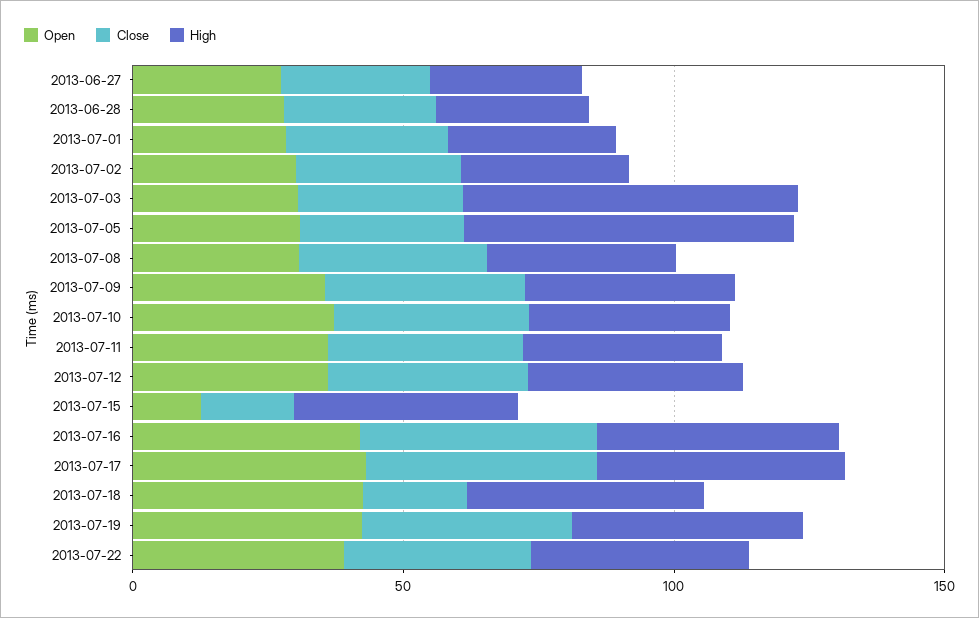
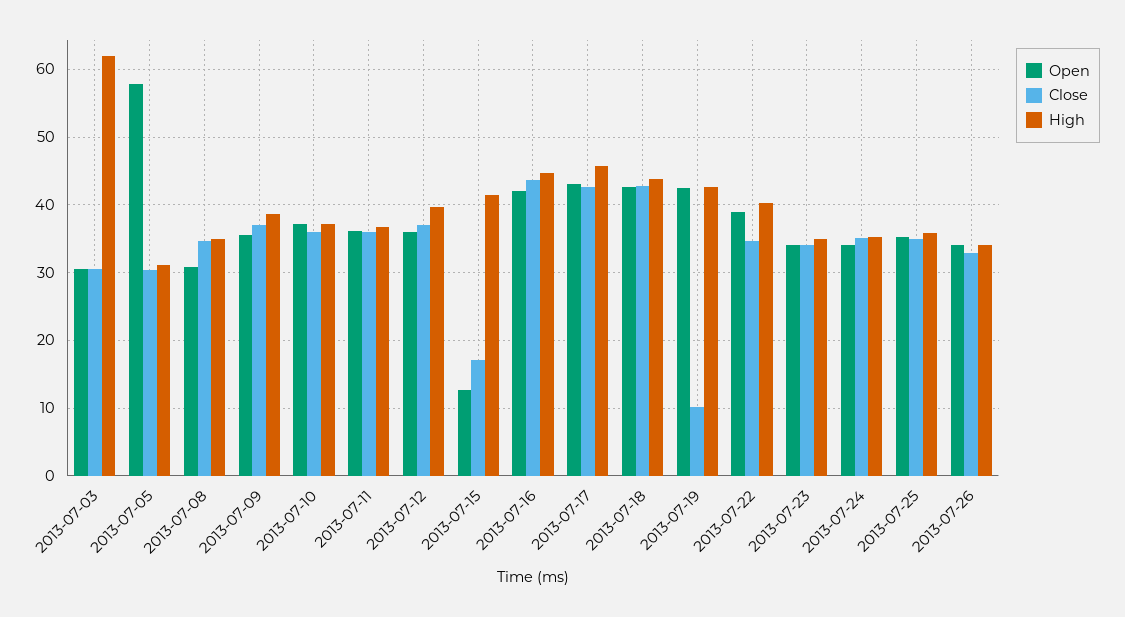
Open, 2013-06-27: 30 -> none
Close, 2013-06-27: 30 -> none
High, 2013-06-27: 30 -> none
Open, 2013-06-28: 30 -> none
Close, 2013-06-28: 30 -> none
High, 2013-06-28: 30 -> none
Open, 2013-07-01: 30 -> none
Close, 2013-07-01: 30 -> none
High, 2013-07-01: 30 -> none
Open, 2013-07-02: 30 -> none
Close, 2013-07-02: 30 -> none
High, 2013-07-02: 30 -> none
Open, 2013-07-05: 30 -> 58
High, 2013-07-05: 60 -> 31
Close, 2013-07-18: 20 -> 43
Close, 2013-07-19: 40 -> 10
Open, 2013-07-23: none -> 34
Close, 2013-07-23: none -> 34
High, 2013-07-23: none -> 35
Open, 2013-07-24: none -> 34
Close, 2013-07-24: none -> 35
High, 2013-07-24: none -> 35
Open, 2013-07-25: none -> 35
Close, 2013-07-25: none -> 35
High, 2013-07-25: none -> 36
Open, 2013-07-26: none -> 34
Close, 2013-07-26: none -> 33
High, 2013-07-26: none -> 34

